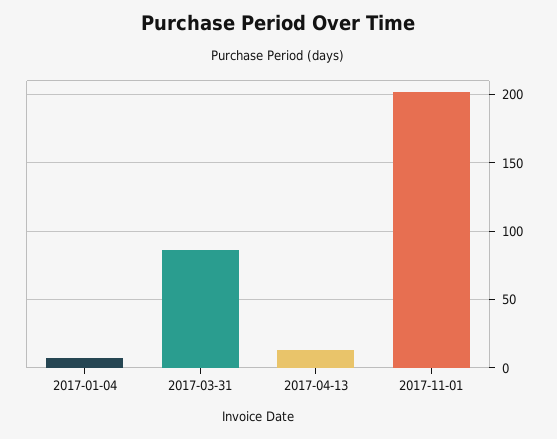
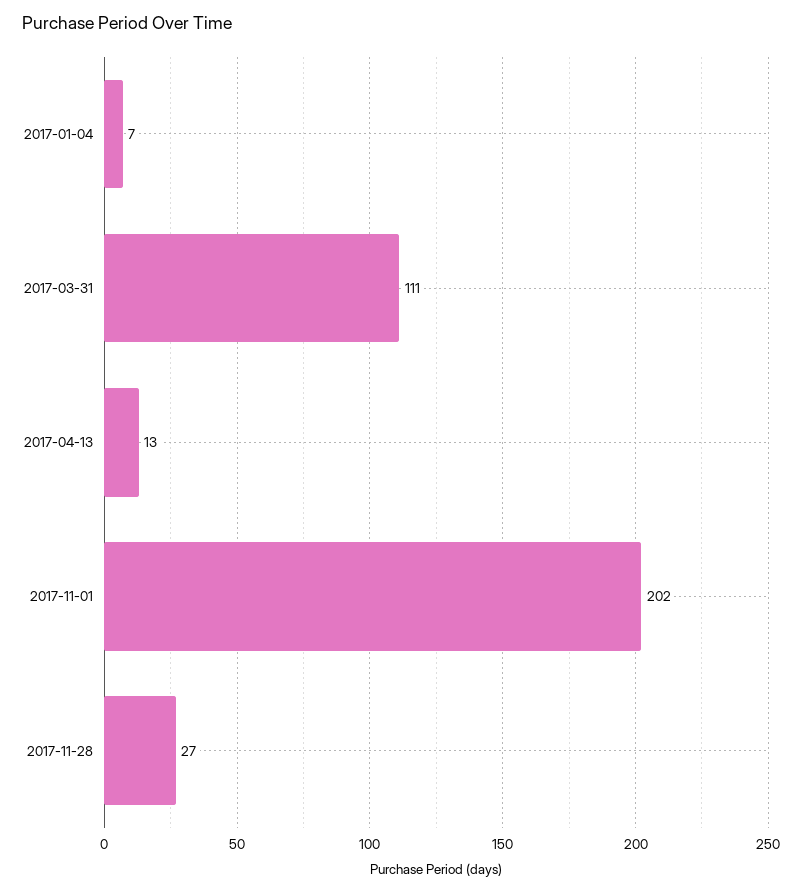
2017-03-31: 85 -> 111
2017-11-28: none -> 27

